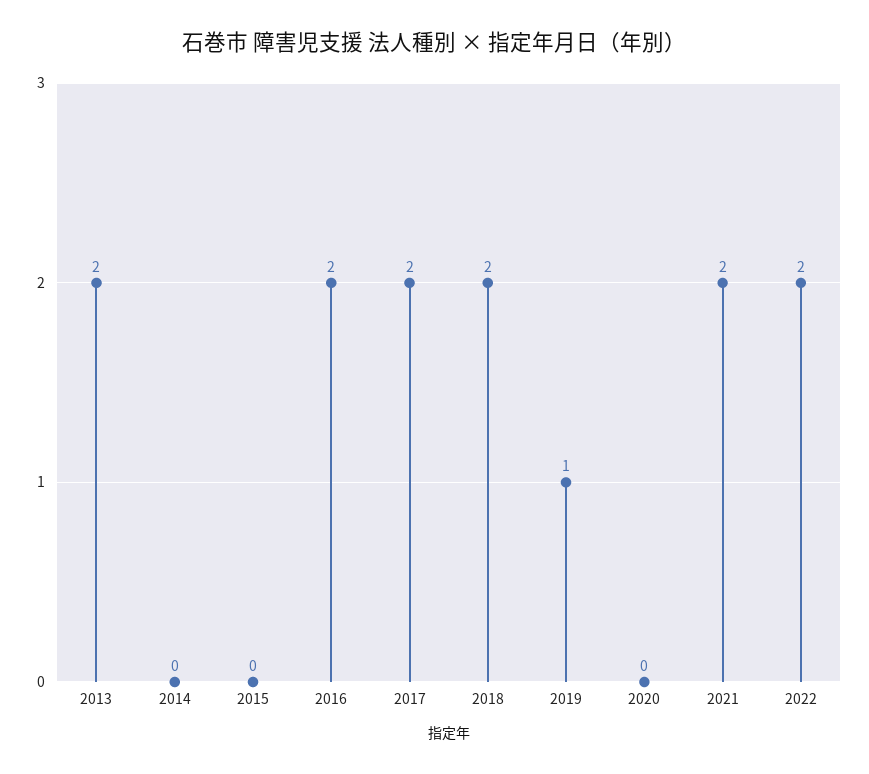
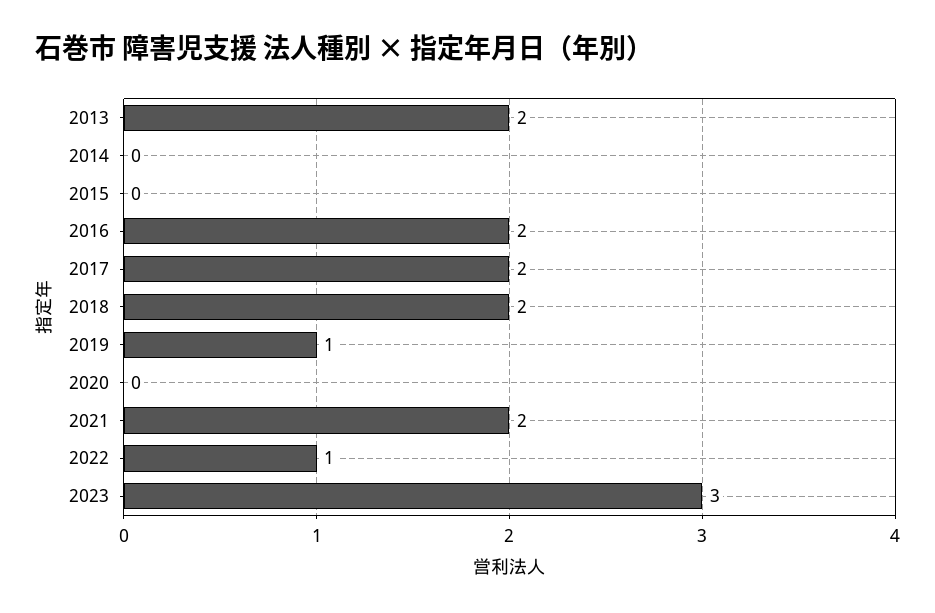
2022: 2 -> 1
2023: none -> 3

